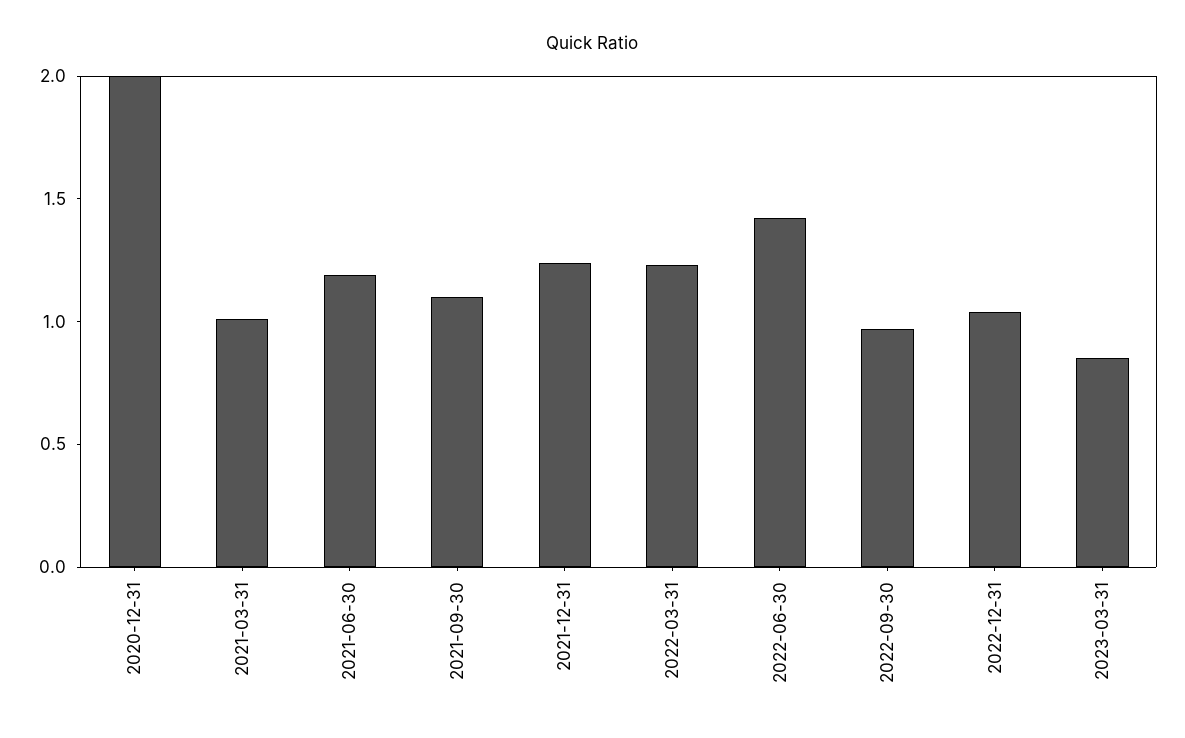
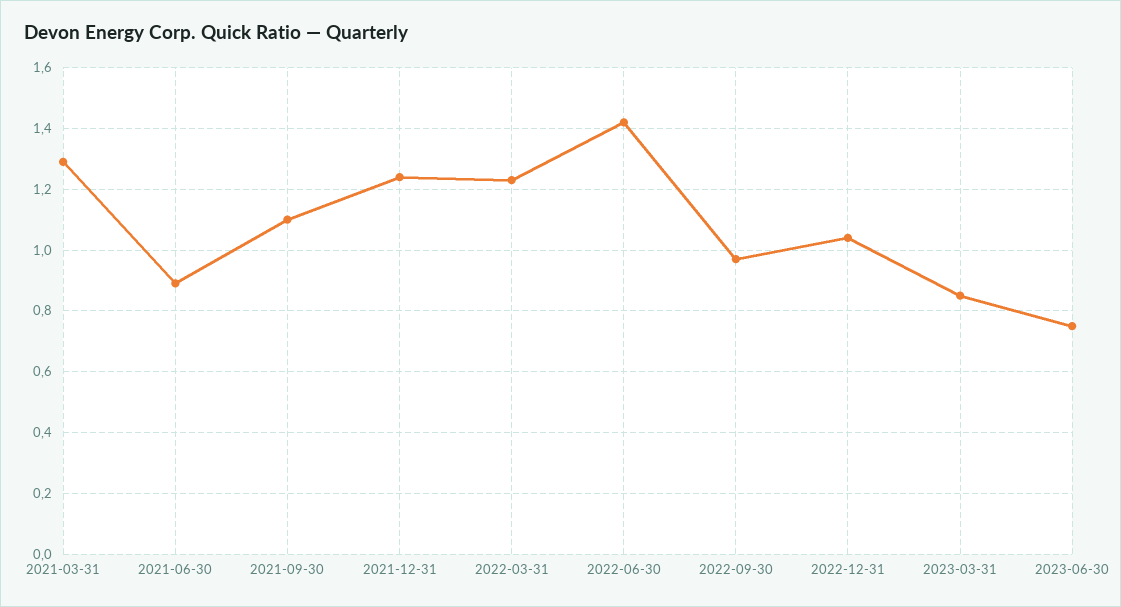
2020-12-31: 2 -> none
2021-03-31: 1 -> 1.3
2021-06-30: 1.2 -> 0.9
2023-06-30: none -> 0.75

